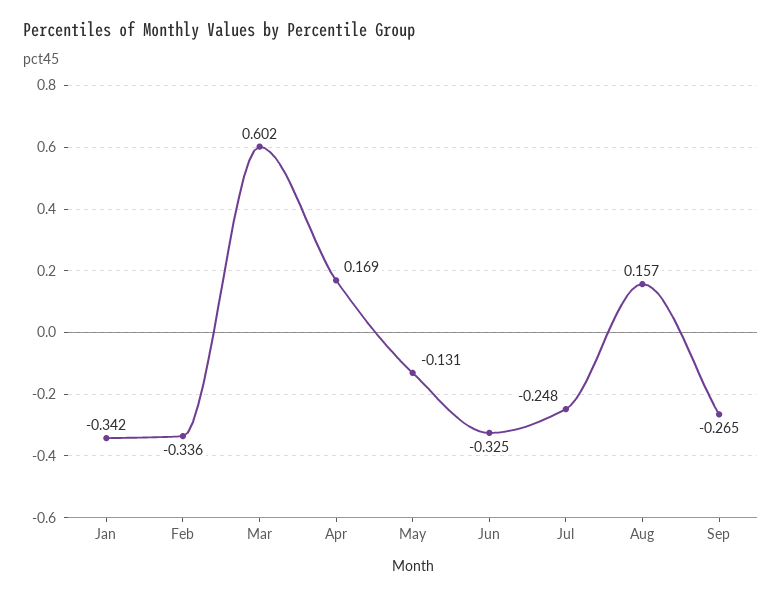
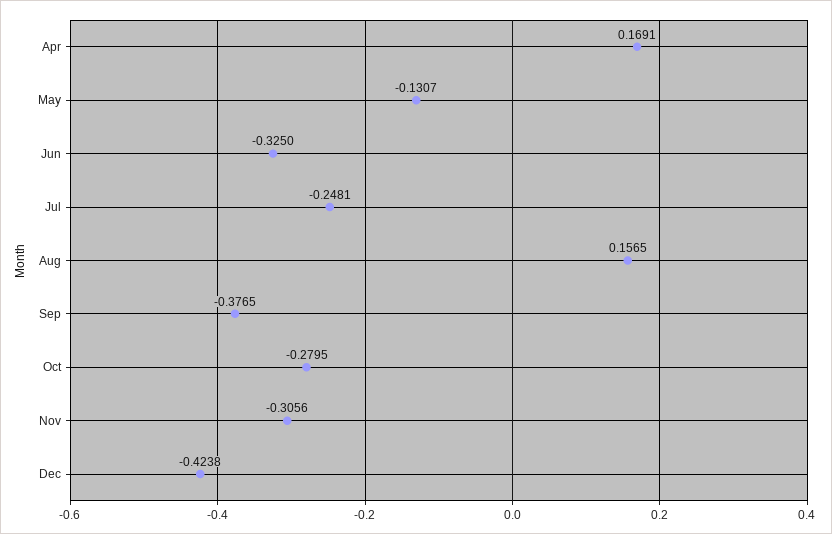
Jan: -0.342 -> none
Feb: -0.336 -> none
Mar: 0.602 -> none
Sep: -0.265 -> -0.3765
Oct: none -> -0.2795
Nov: none -> -0.3056
Dec: none -> -0.4238

